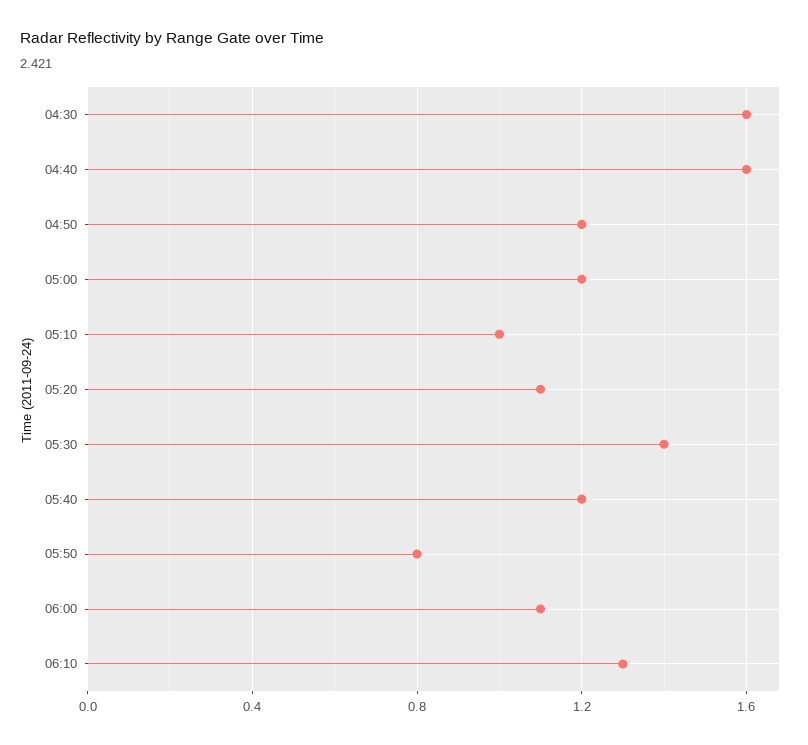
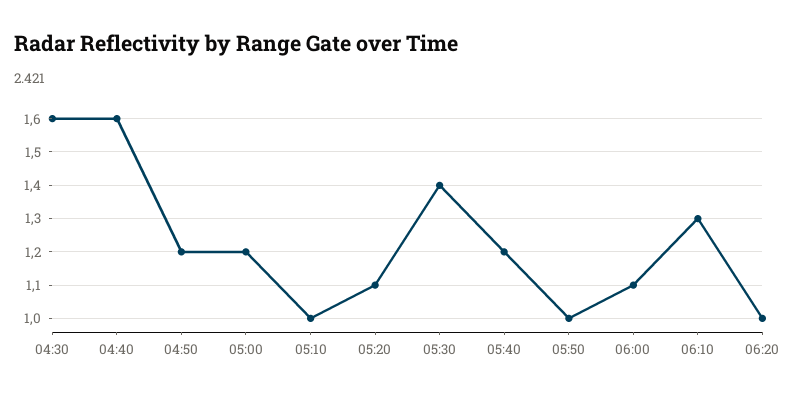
05:50: 0.8 -> 1
06:20: none -> 1

